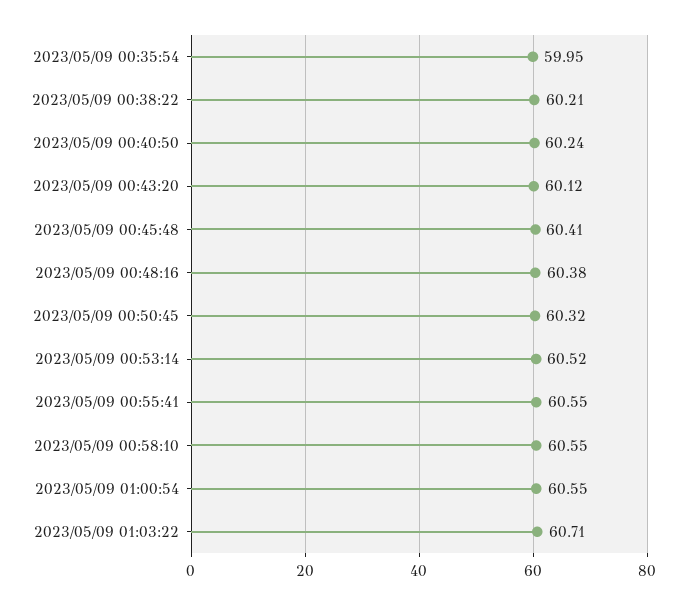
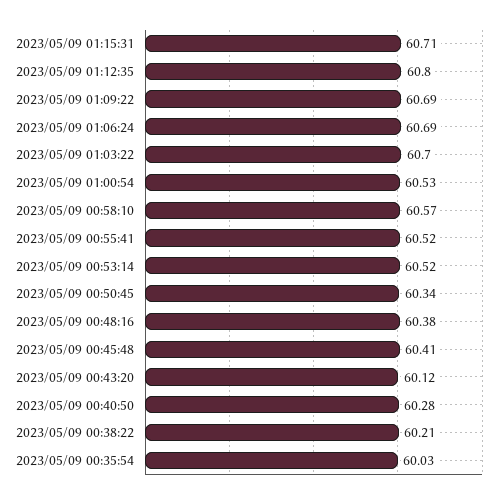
2023/05/09 00:35:54: 59.95 -> 60.03
2023/05/09 00:40:50: 60.24 -> 60.28
2023/05/09 00:50:45: 60.32 -> 60.34
2023/05/09 00:55:41: 60.55 -> 60.52
2023/05/09 00:58:10: 60.55 -> 60.57
2023/05/09 01:00:54: 60.55 -> 60.53
2023/05/09 01:03:22: 60.71 -> 60.7
2023/05/09 01:15:31: none -> 60.71
2023/05/09 01:12:35: none -> 60.8
2023/05/09 01:09:22: none -> 60.69
2023/05/09 01:06:24: none -> 60.69

